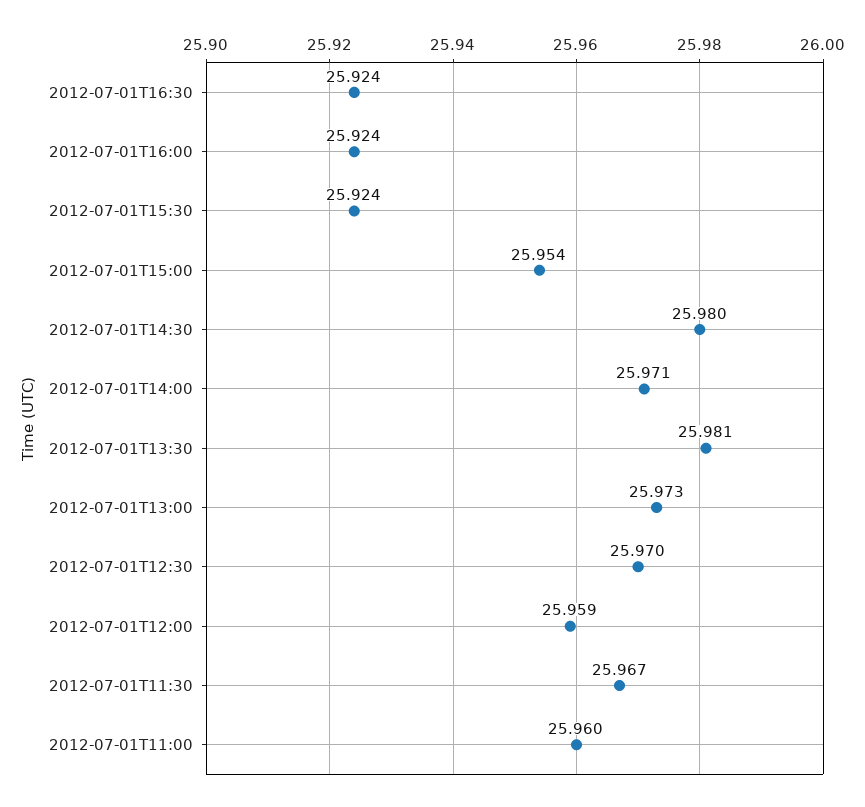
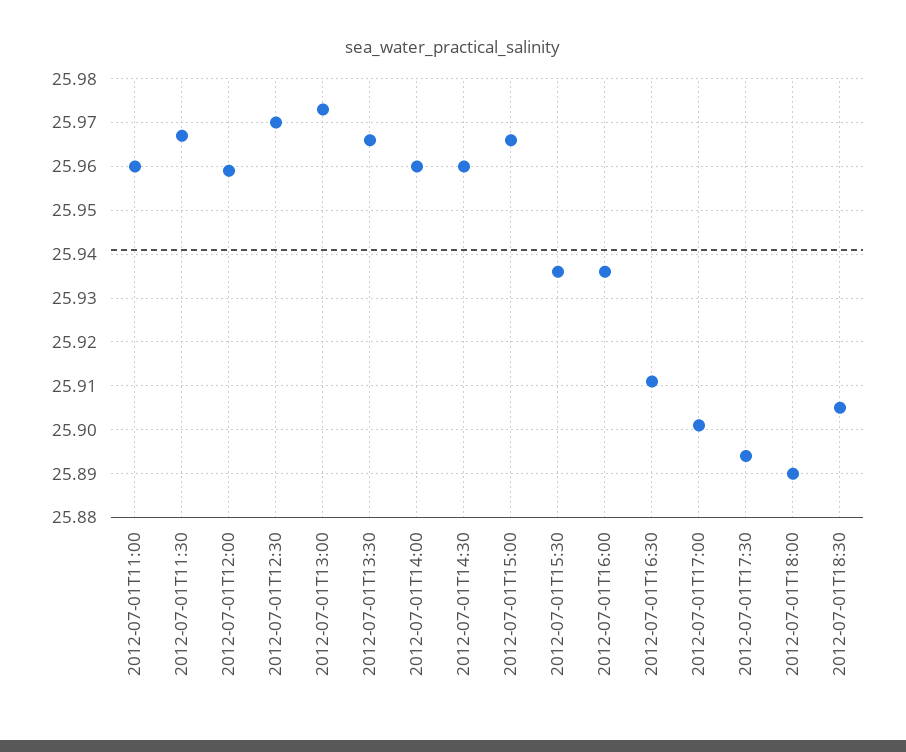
2012-07-01T16:30: 25.924 -> 25.91
2012-07-01T16:00: 25.924 -> 25.935
2012-07-01T15:30: 25.924 -> 25.935
2012-07-01T15:00: 25.954 -> 25.965
2012-07-01T14:30: 25.98 -> 25.96
2012-07-01T14:00: 25.971 -> 25.96
2012-07-01T13:30: 25.981 -> 25.965
2012-07-01T17:00: none -> 25.9
2012-07-01T17:30: none -> 25.895
2012-07-01T18:00: none -> 25.89
2012-07-01T18:30: none -> 25.905

